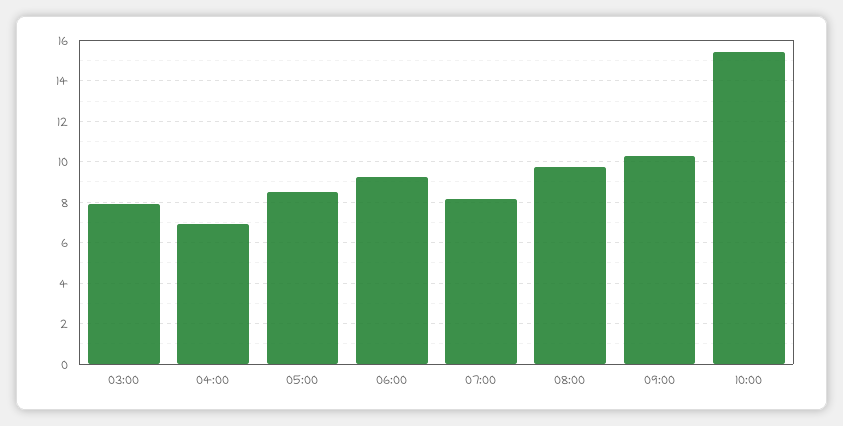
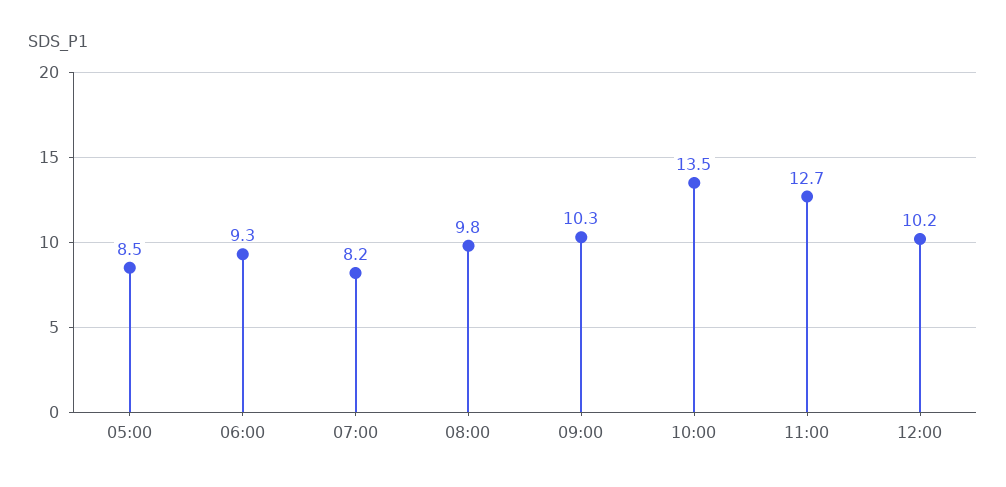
03:00: 8 -> none
04:00: 7 -> none
10:00: 15.5 -> 13.5
11:00: none -> 12.7
12:00: none -> 10.2

